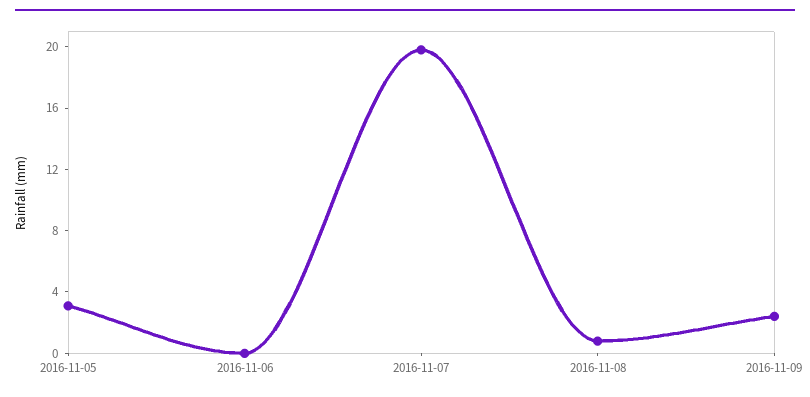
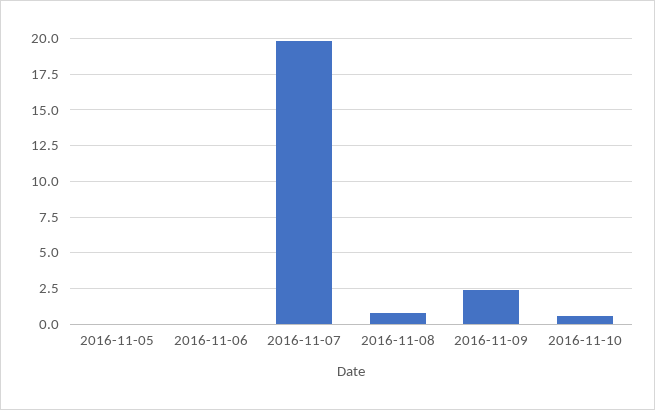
2016-11-05: 3 -> 0
2016-11-10: none -> 0.5

